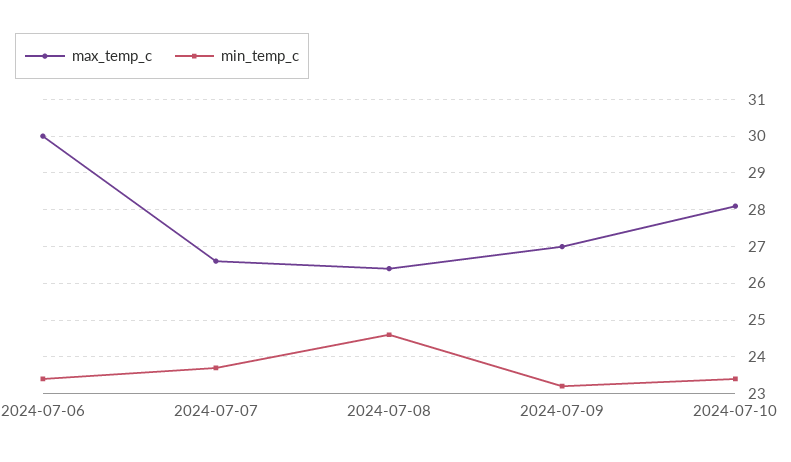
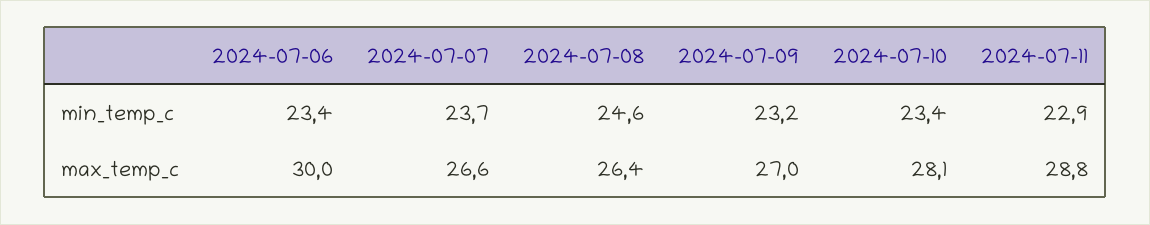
min_temp_c, 2024-07-11: none -> 22.9
max_temp_c, 2024-07-11: none -> 28.8

